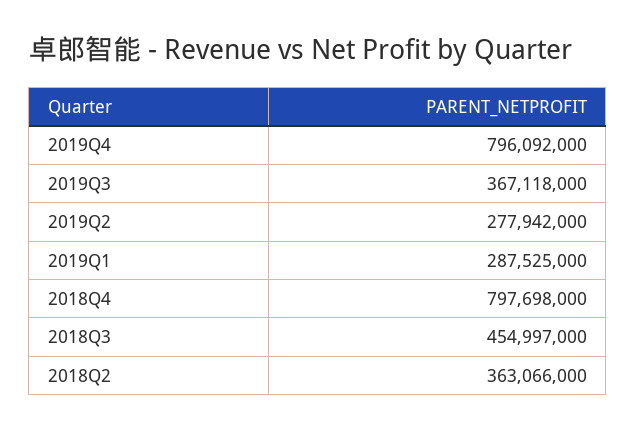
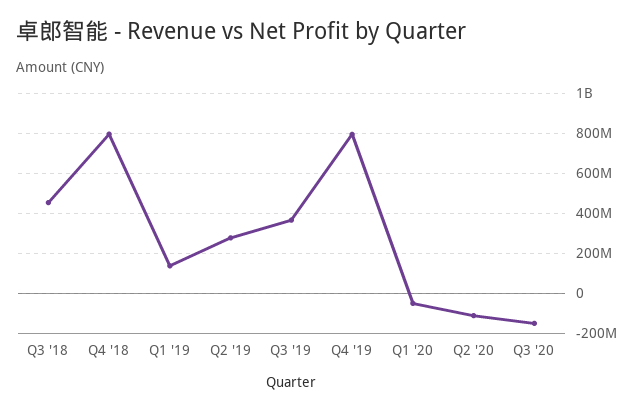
2019Q1: 287525000 -> 150000000
2018Q2: 363066000 -> none
Q1 '20: none -> -50000000
Q2 '20: none -> -100000000
Q3 '20: none -> -150000000

